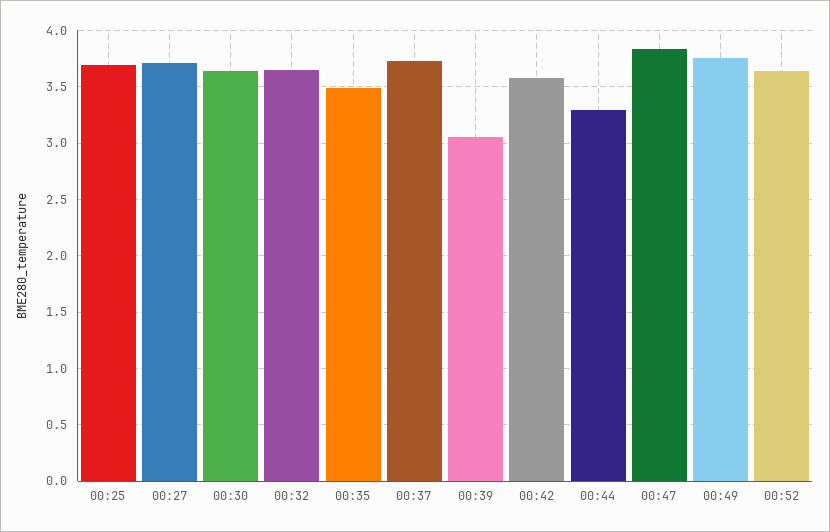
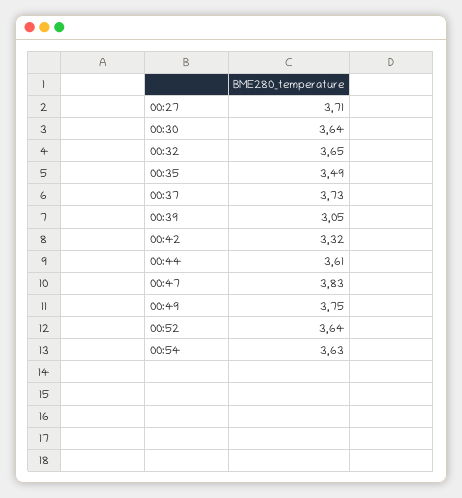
00:25: 3.7 -> none
00:42: 3.6 -> 3.32
00:44: 3.3 -> 3.61
00:54: none -> 3.63

